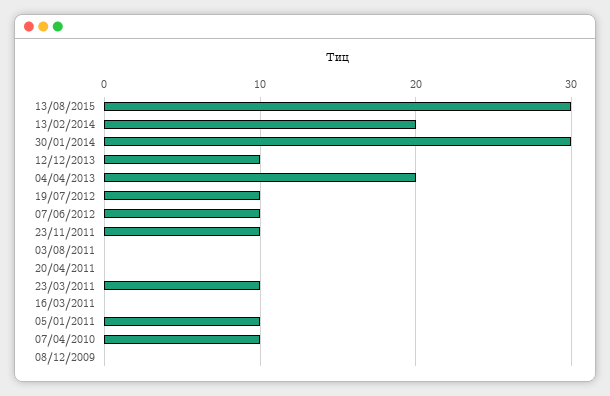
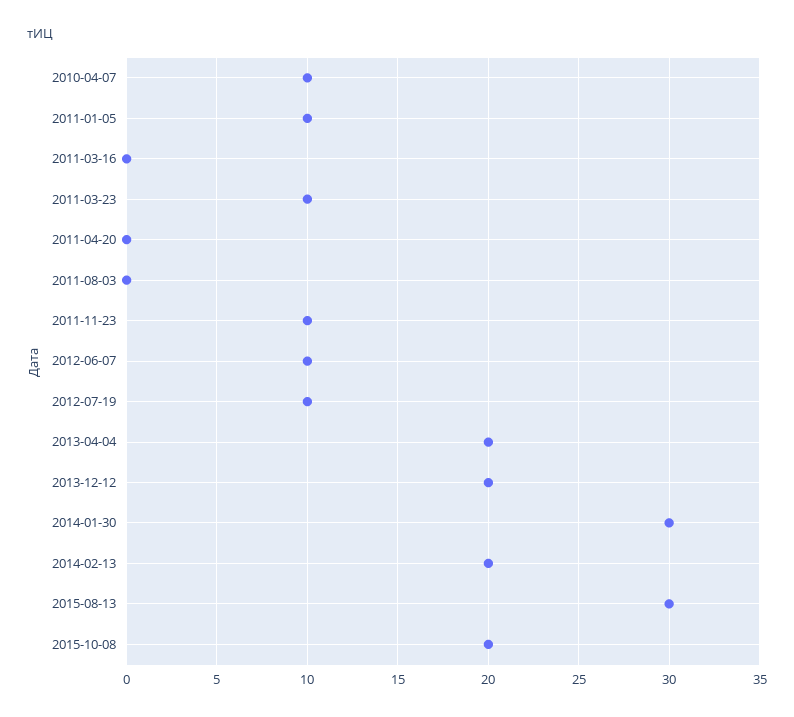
12/12/2013: 10 -> 20
08/12/2009: 0 -> none
2015-10-08: none -> 20

